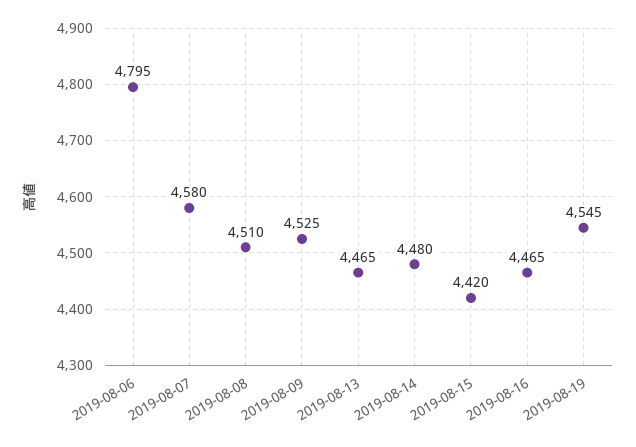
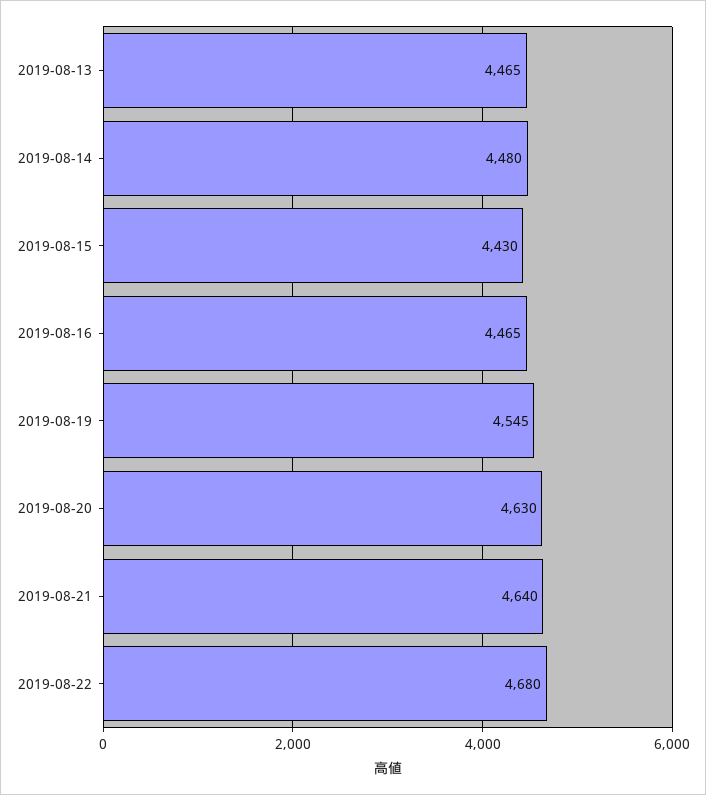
2019-08-06: 4795 -> none
2019-08-07: 4580 -> none
2019-08-08: 4510 -> none
2019-08-09: 4525 -> none
2019-08-15: 4420 -> 4430
2019-08-20: none -> 4630
2019-08-21: none -> 4640
2019-08-22: none -> 4680

